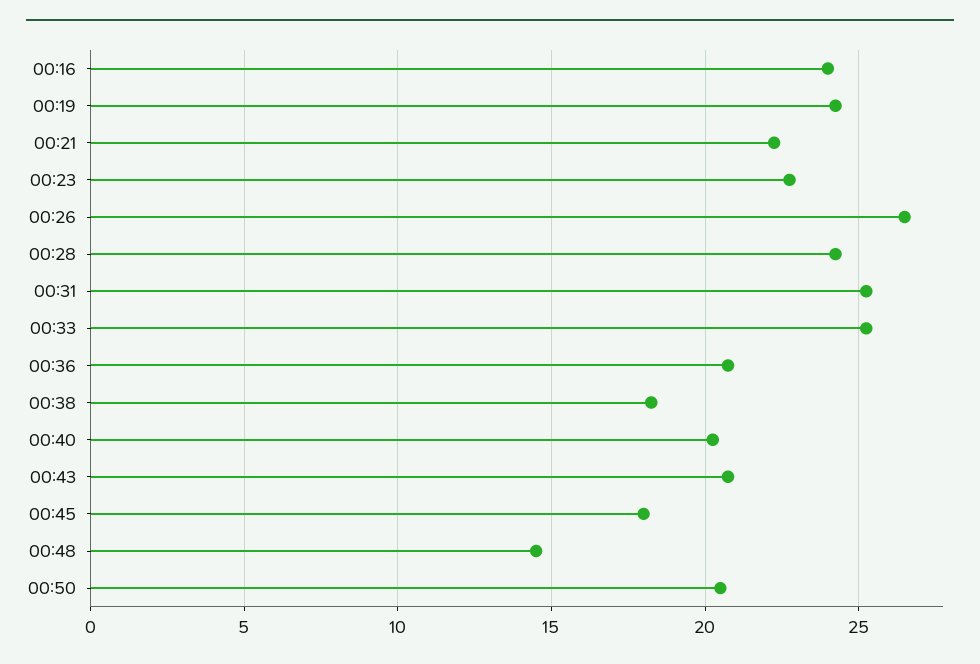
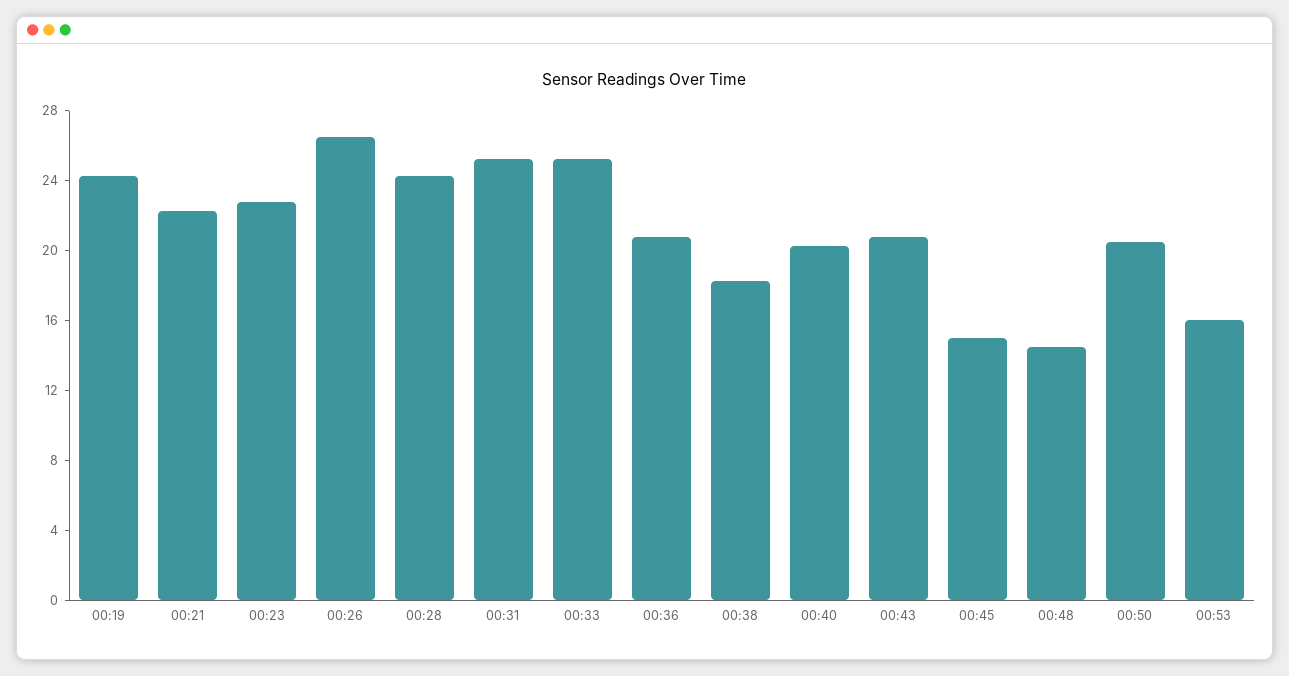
00:16: 24 -> none
00:45: 18 -> 15
00:53: none -> 16

